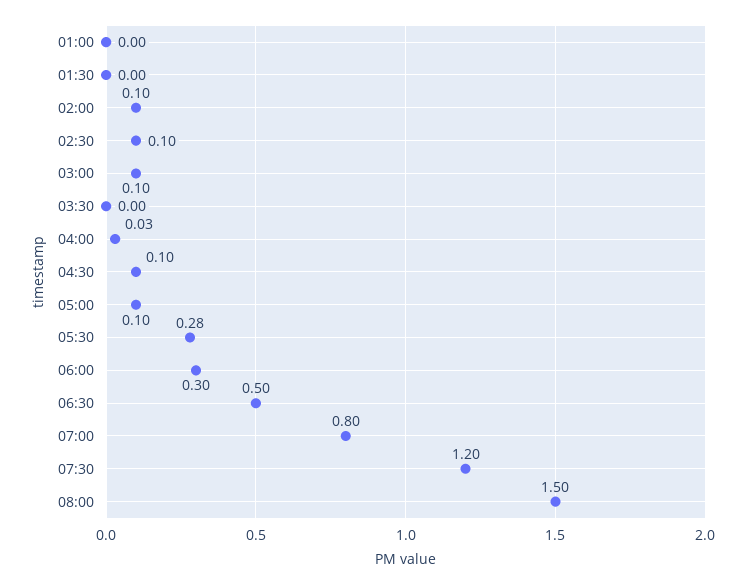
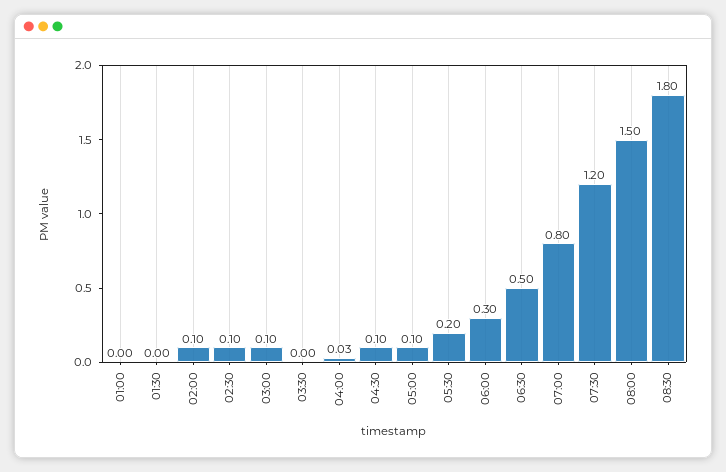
05:30: 0.28 -> 0.2
08:30: none -> 1.8

